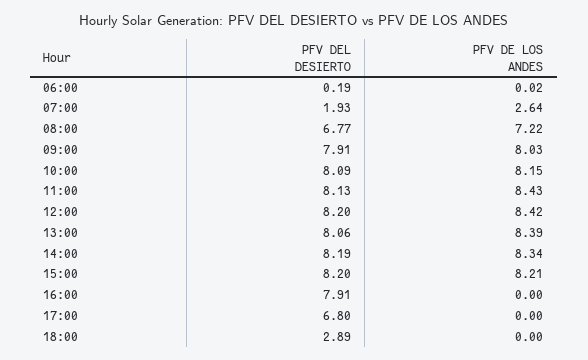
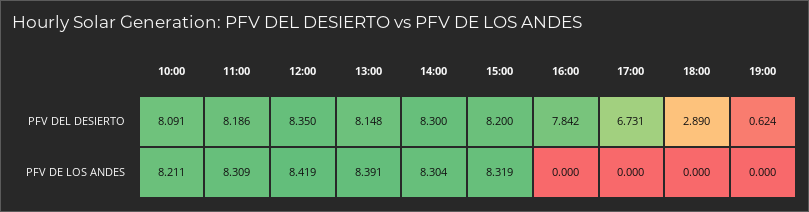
PFV DEL DESIERTO, 06:00: 0.19 -> none
PFV DE LOS ANDES, 06:00: 0.02 -> none
PFV DEL DESIERTO, 07:00: 1.93 -> none
PFV DE LOS ANDES, 07:00: 2.64 -> none
PFV DEL DESIERTO, 08:00: 6.77 -> none
PFV DE LOS ANDES, 08:00: 7.22 -> none
PFV DEL DESIERTO, 09:00: 7.91 -> none
PFV DE LOS ANDES, 09:00: 8.03 -> none
PFV DE LOS ANDES, 10:00: 8.15 -> 8.211
PFV DEL DESIERTO, 11:00: 8.13 -> 8.186
PFV DE LOS ANDES, 11:00: 8.43 -> 8.309
PFV DEL DESIERTO, 12:00: 8.2 -> 8.35
PFV DEL DESIERTO, 13:00: 8.06 -> 8.148
PFV DEL DESIERTO, 14:00: 8.19 -> 8.3
PFV DE LOS ANDES, 14:00: 8.34 -> 8.304
PFV DE LOS ANDES, 15:00: 8.21 -> 8.319
PFV DEL DESIERTO, 16:00: 7.91 -> 7.842
PFV DEL DESIERTO, 17:00: 6.8 -> 6.731
PFV DEL DESIERTO, 19:00: none -> 0.624
PFV DE LOS ANDES, 19:00: none -> 0

